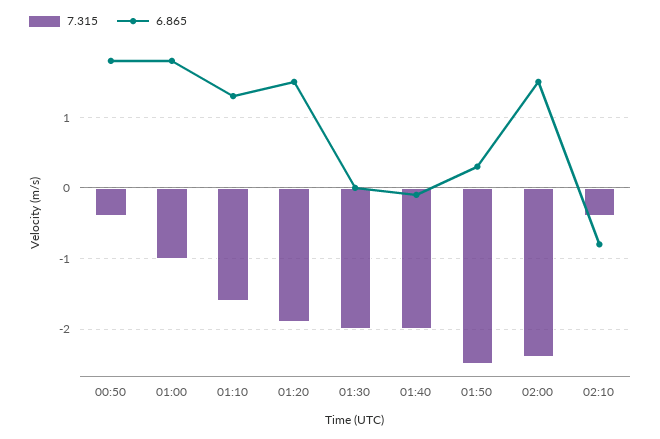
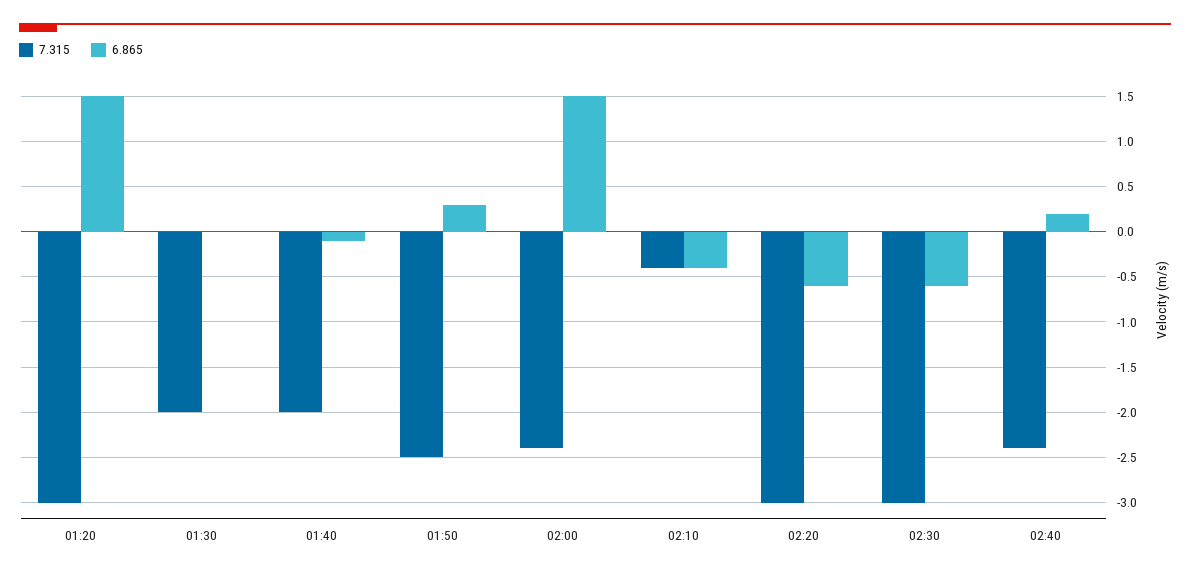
7.315, 00:50: -0.4 -> none
6.865, 00:50: 1.8 -> none
7.315, 01:00: -1 -> none
6.865, 01:00: 1.8 -> none
7.315, 01:10: -1.6 -> none
6.865, 01:10: 1.3 -> none
7.315, 01:20: -1.9 -> -3
6.865, 02:10: -0.8 -> -0.4
7.315, 02:20: none -> -3
6.865, 02:20: none -> -0.6
7.315, 02:30: none -> -3
6.865, 02:30: none -> -0.6
7.315, 02:40: none -> -2.4
6.865, 02:40: none -> 0.2

